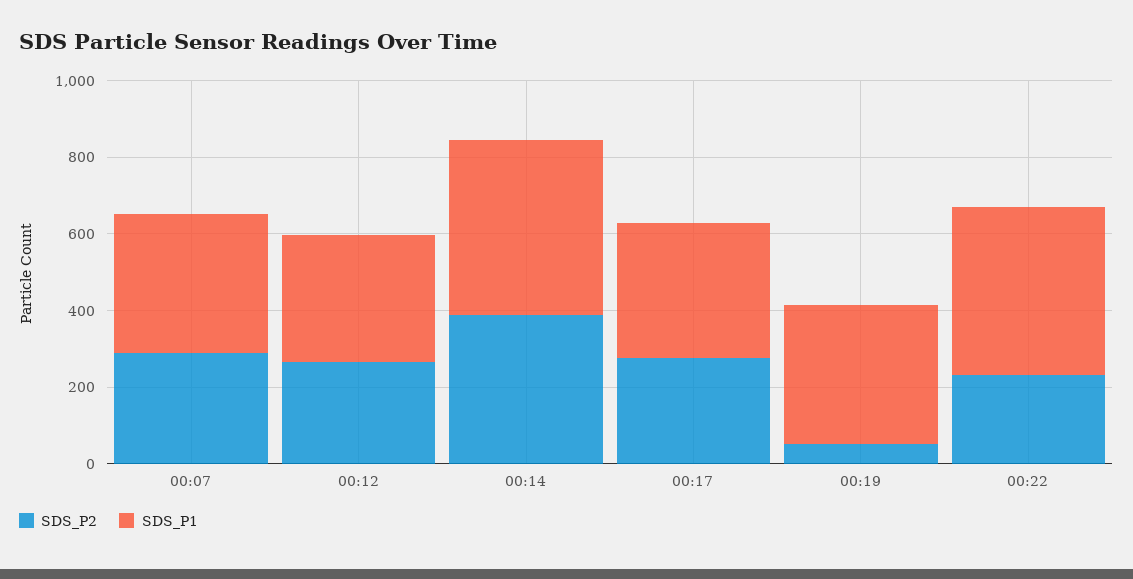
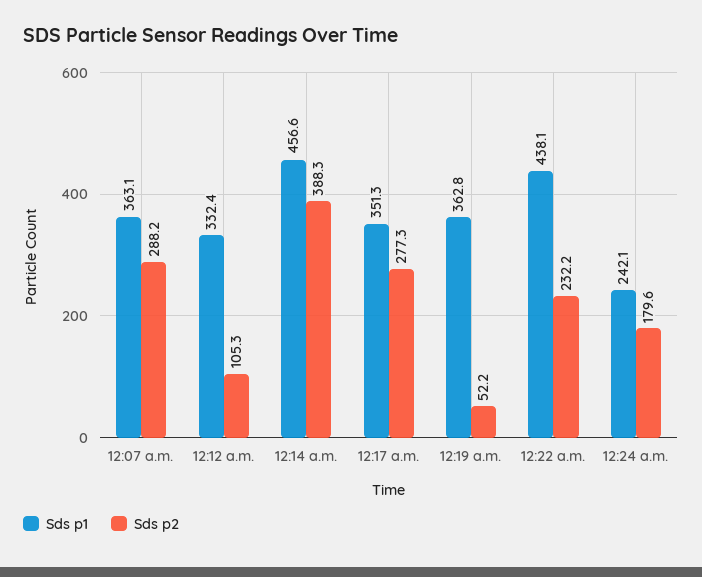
SDS_P2, 00:12: 250 -> 105.3
SDS_P1, 12:24 a.m.: none -> 242.1
SDS_P2, 12:24 a.m.: none -> 179.6

